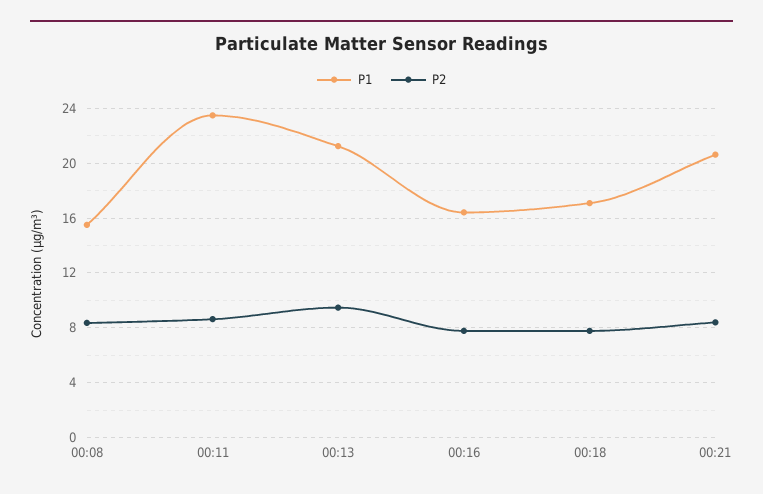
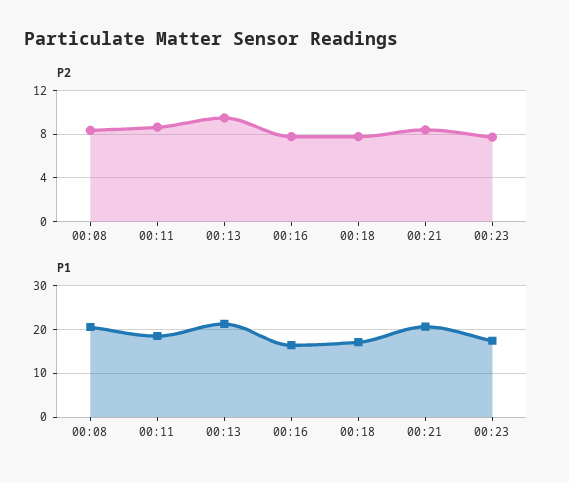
P1, 00:08: 15.5 -> 20
P1, 00:11: 23.5 -> 18
P2, 00:23: none -> 8
P1, 00:23: none -> 18

